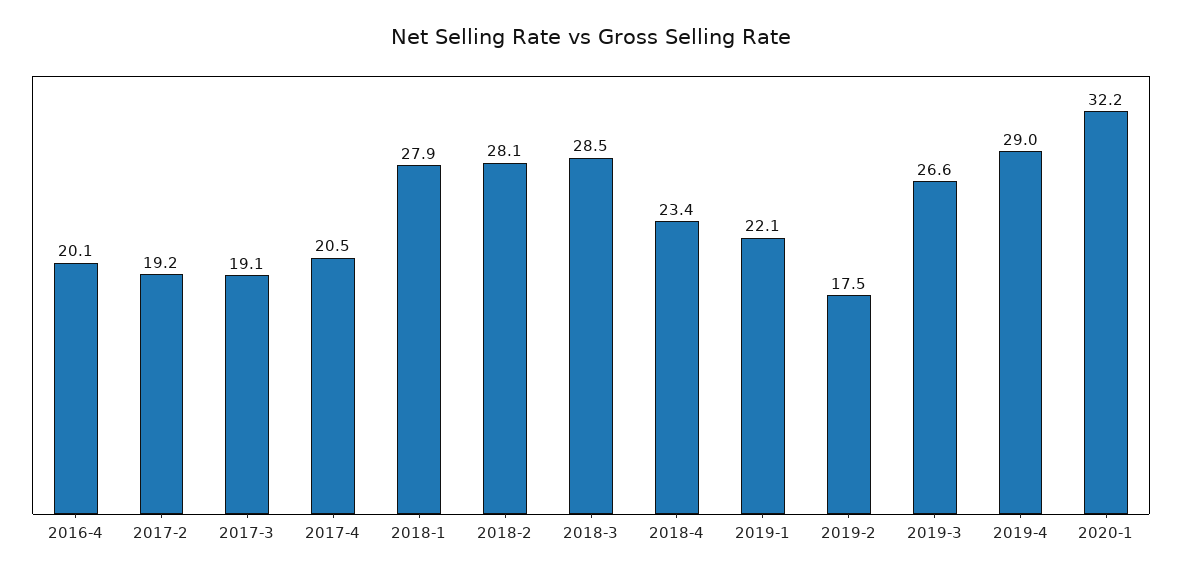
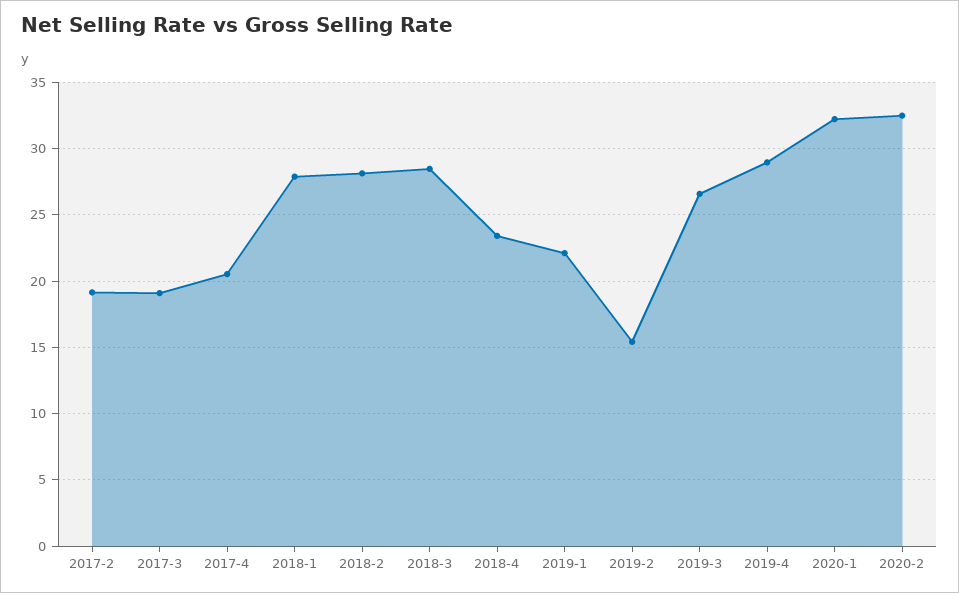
2016-4: 20.1 -> none
2019-2: 17.5 -> 15.5
2020-2: none -> 32.5

